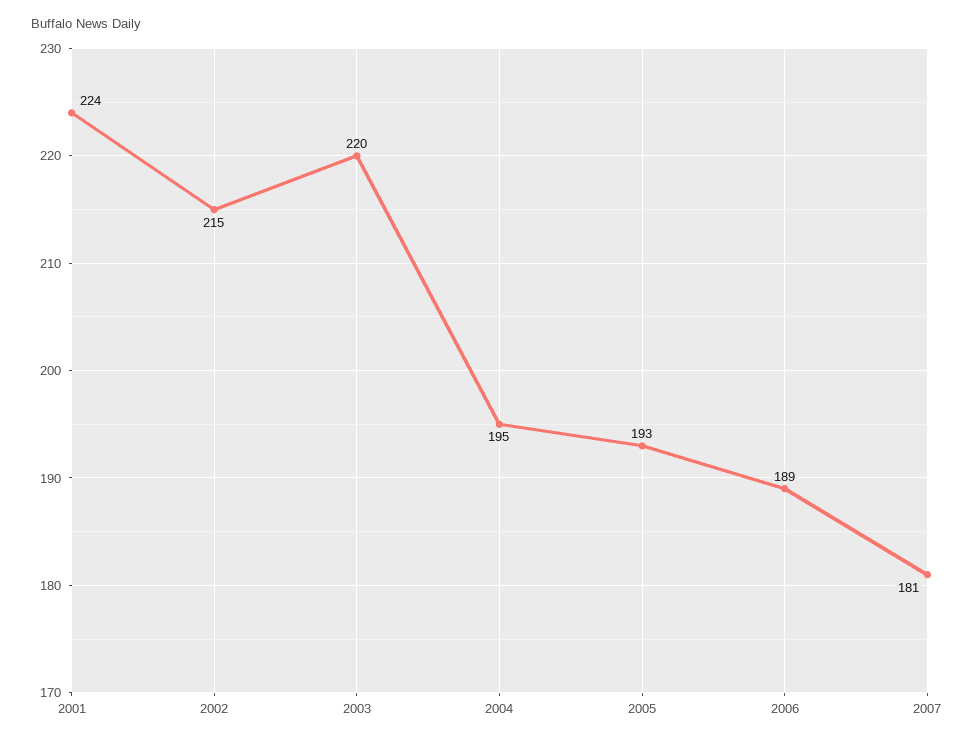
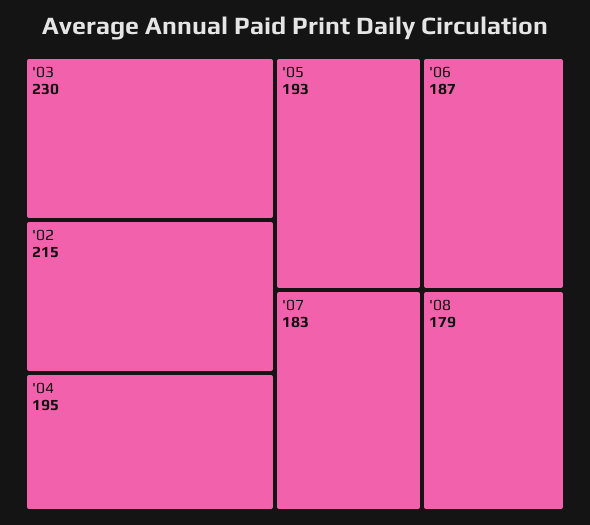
2001: 224 -> none
2003: 220 -> 230
2006: 189 -> 187
2007: 181 -> 183
'08: none -> 179

